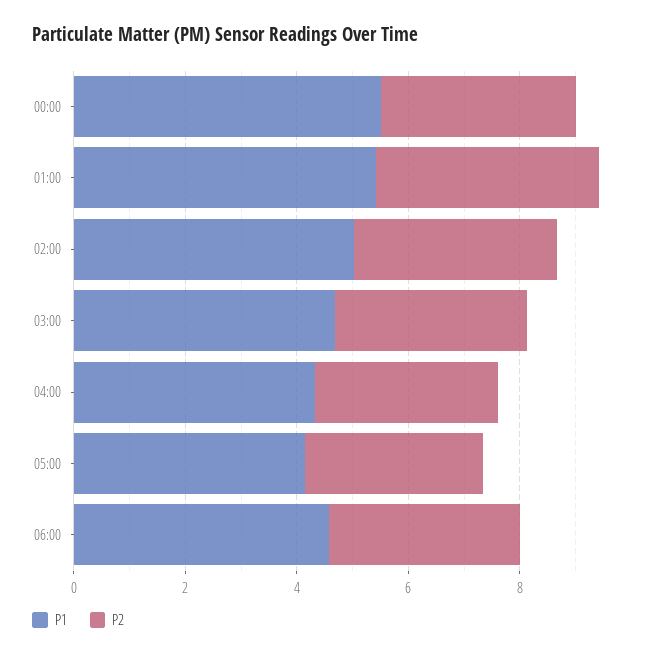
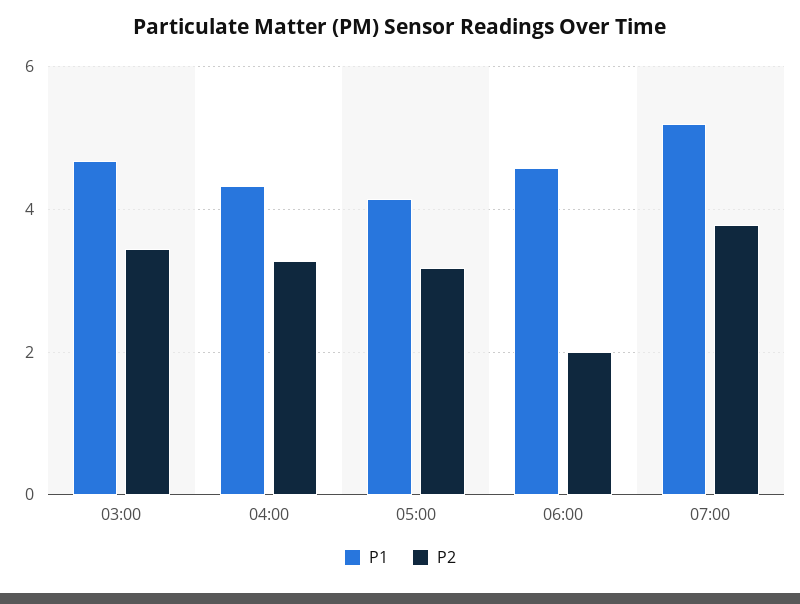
P1, 00:00: 5.5 -> none
P2, 00:00: 3.5 -> none
P1, 01:00: 5.5 -> none
P2, 01:00: 4 -> none
P1, 02:00: 5 -> none
P2, 02:00: 3.5 -> none
P2, 06:00: 3.5 -> 2
P1, 07:00: none -> 5.2
P2, 07:00: none -> 3.8

